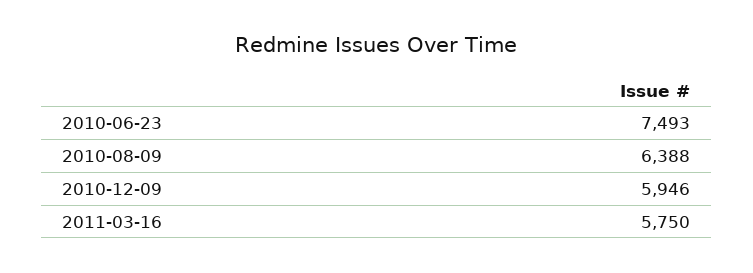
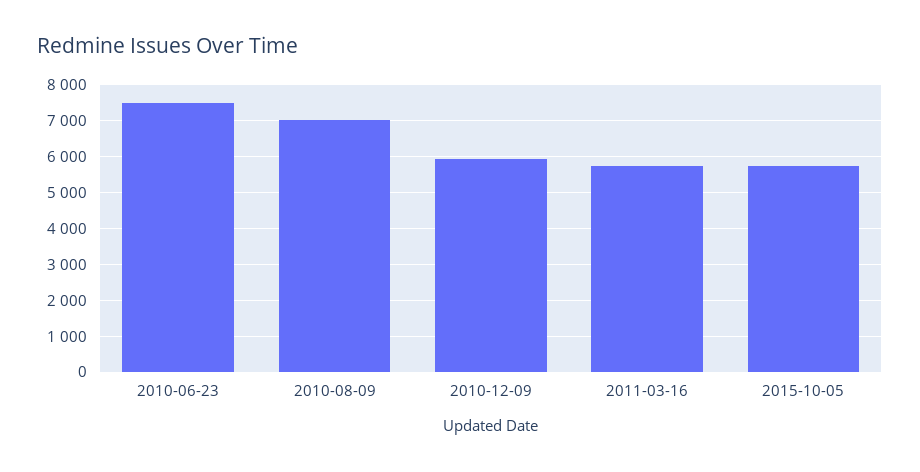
2010-08-09: 6388 -> 7000
2015-10-05: none -> 5800

